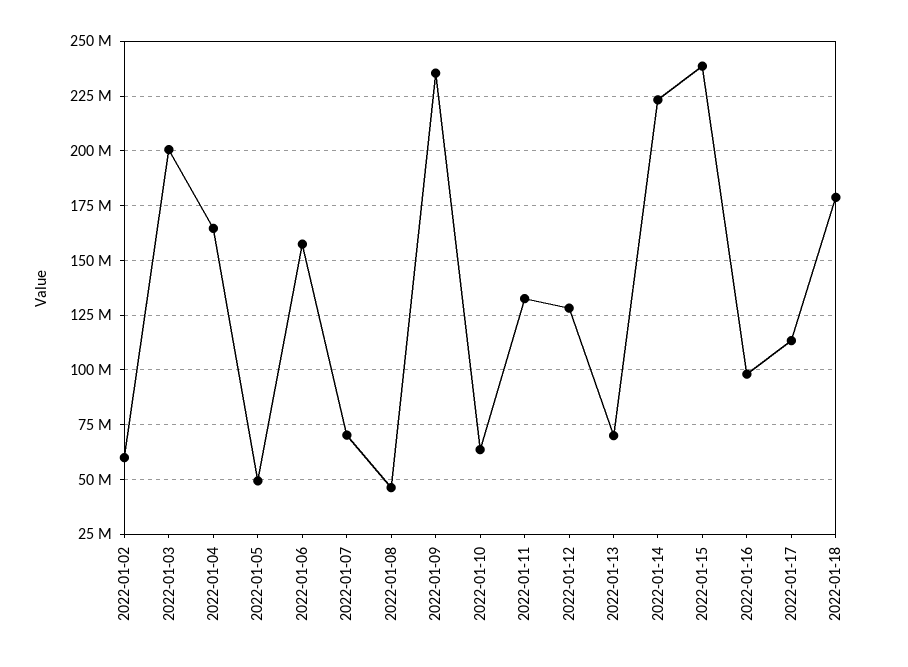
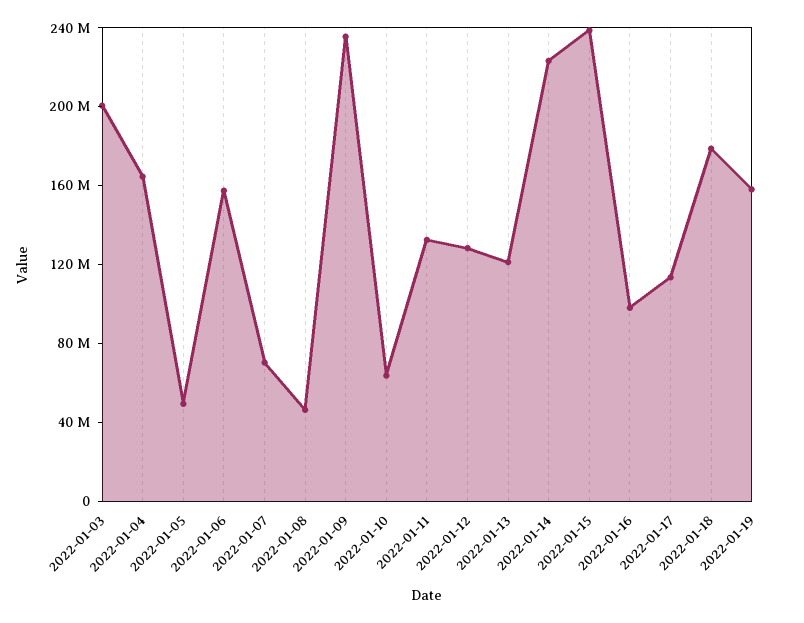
2022-01-02: 60000000 -> none
2022-01-13: 70000000 -> 120000000
2022-01-19: none -> 160000000

